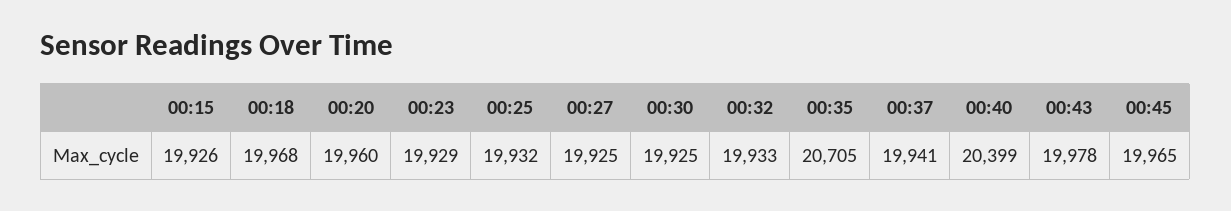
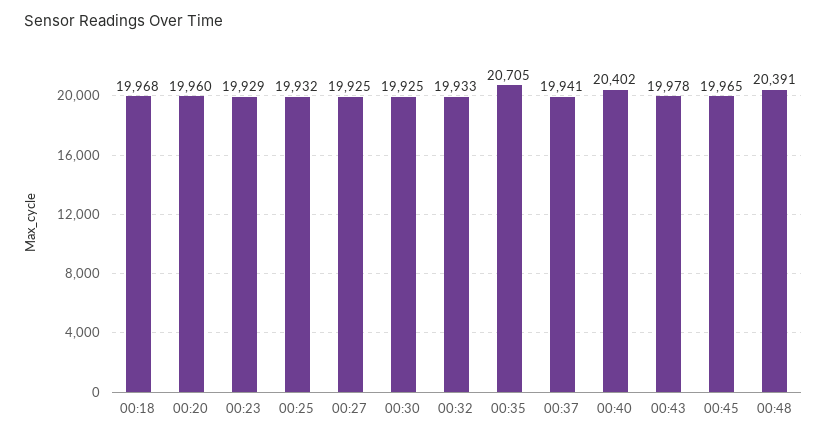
00:15: 19926 -> none
00:40: 20399 -> 20402
00:48: none -> 20391

